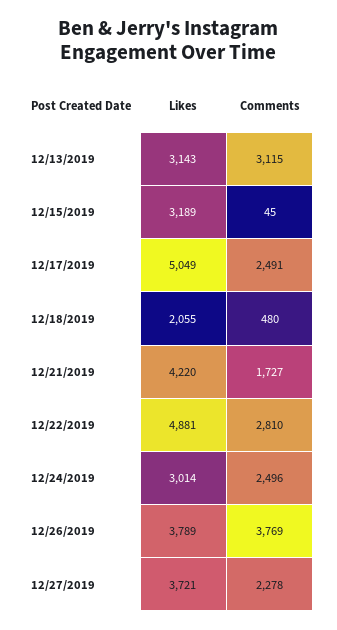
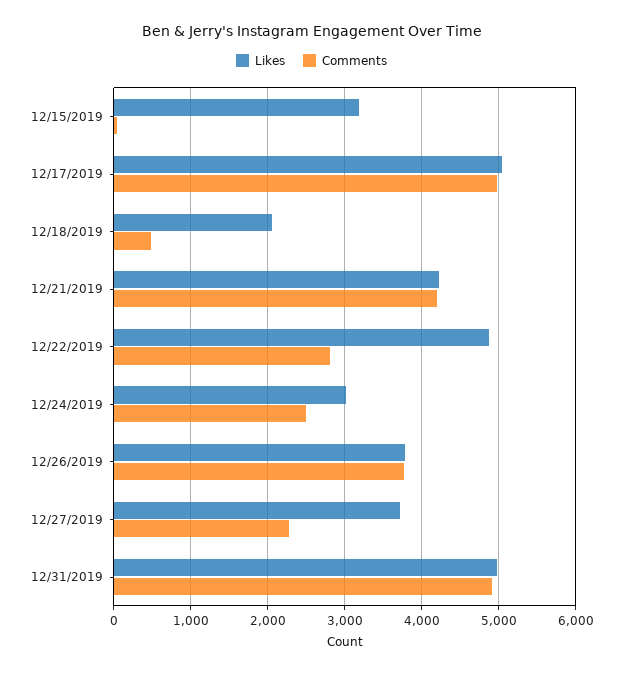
Likes, 12/13/2019: 3143 -> none
Comments, 12/13/2019: 3115 -> none
Comments, 12/17/2019: 2491 -> 5000
Comments, 12/21/2019: 1727 -> 4200
Likes, 12/31/2019: none -> 5000
Comments, 12/31/2019: none -> 4900

